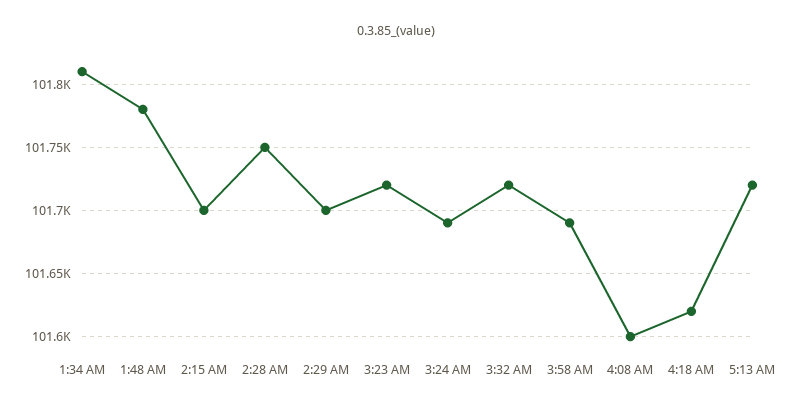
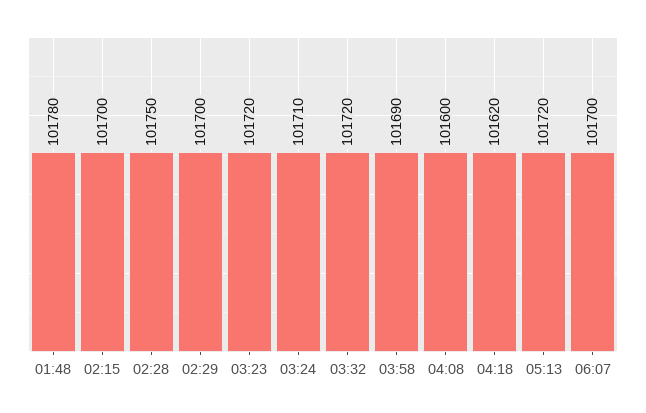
1:34 AM: 101810 -> none
3:24 AM: 101690 -> 101710
06:07: none -> 101700

